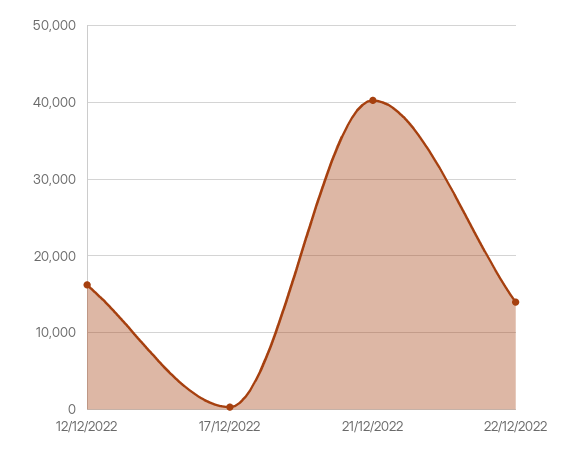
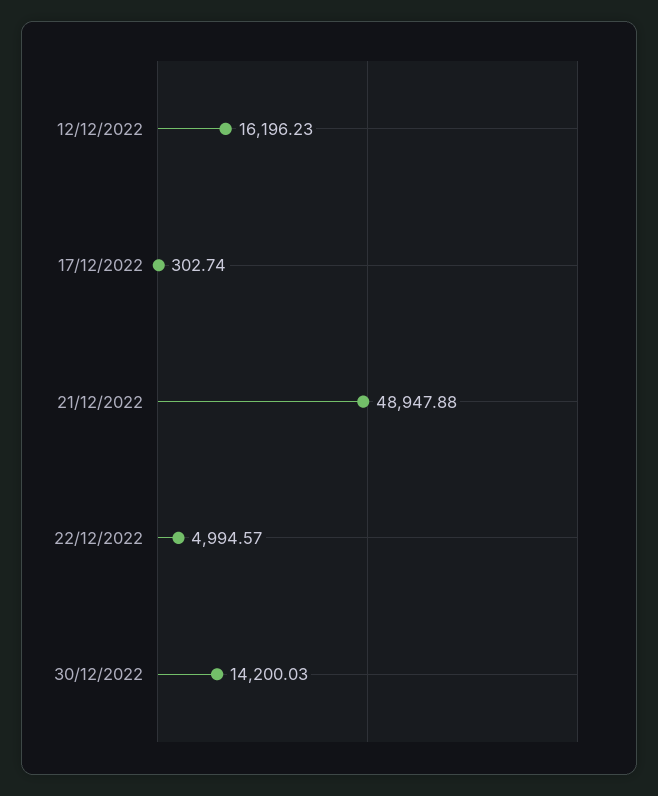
21/12/2022: 40000 -> 48947.88
22/12/2022: 14000 -> 4994.57
30/12/2022: none -> 14200.03

